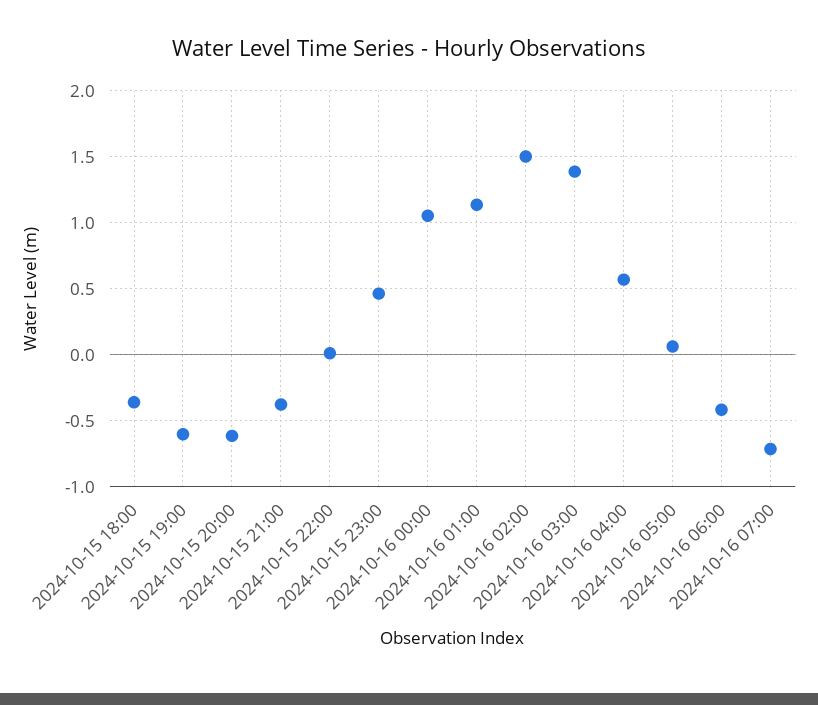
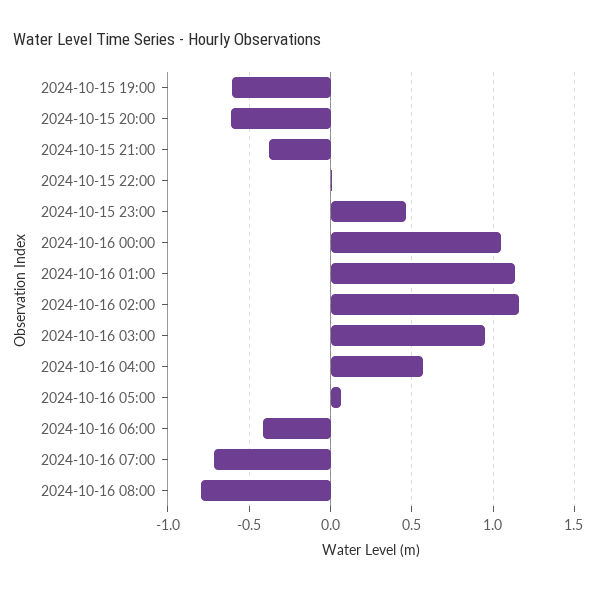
2024-10-15 18:00: -0.35 -> none
2024-10-16 02:00: 1.5 -> 1.15
2024-10-16 03:00: 1.4 -> 0.95
2024-10-16 08:00: none -> -0.8

